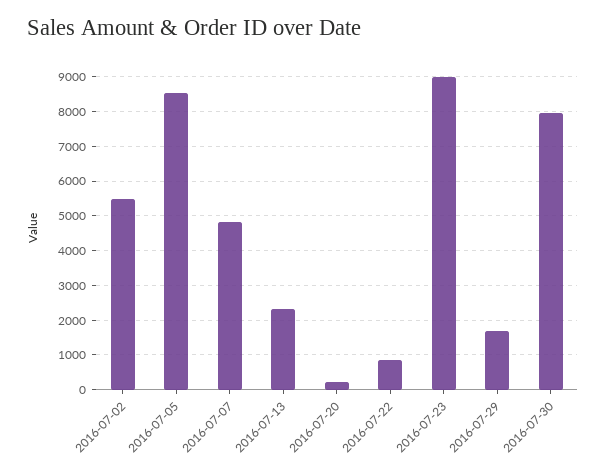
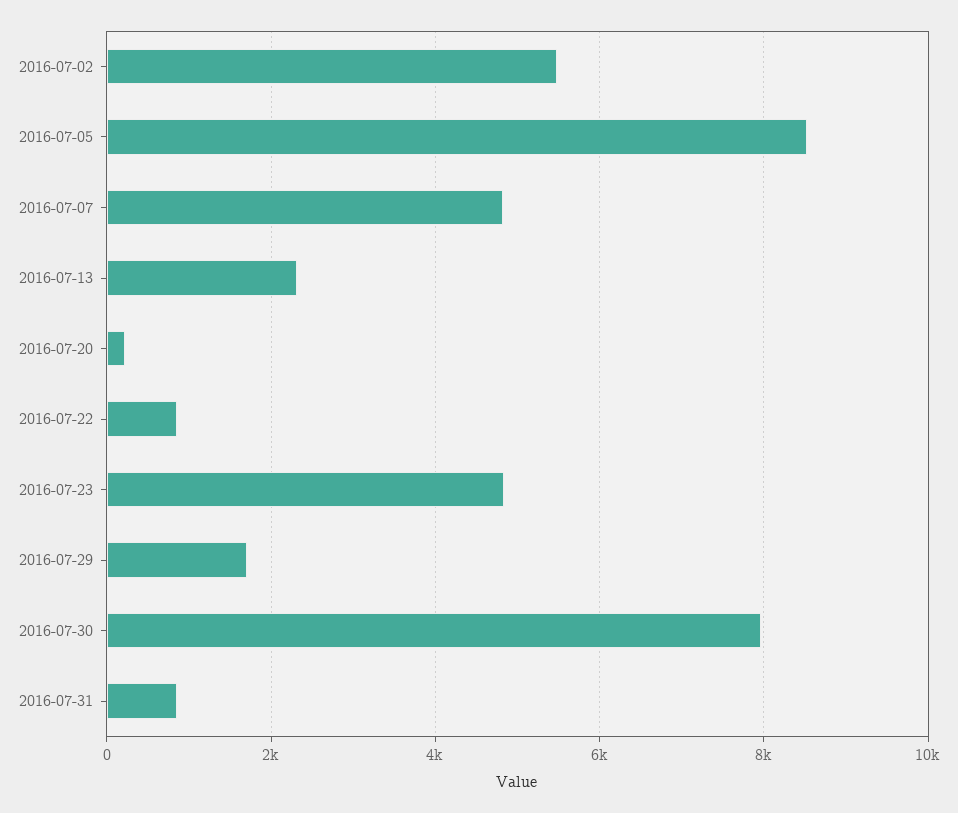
2016-07-23: 9000 -> 4800
2016-07-31: none -> 800

